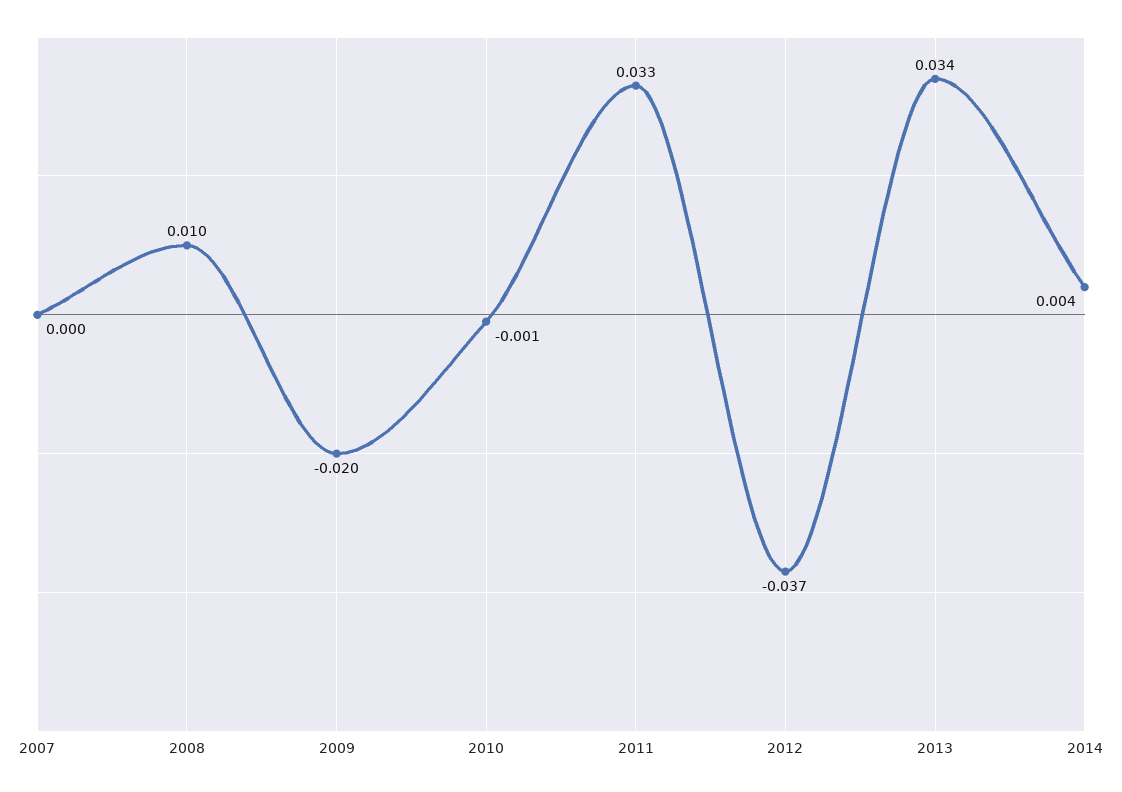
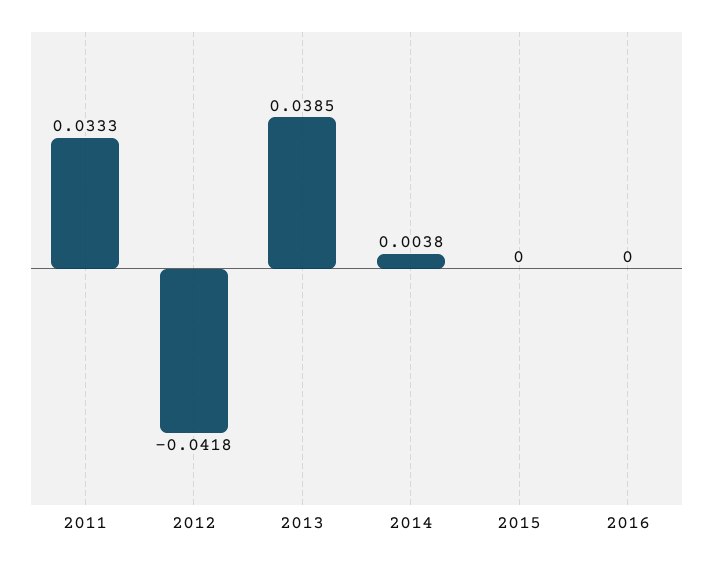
2007: 0 -> none
2008: 0.01 -> none
2009: -0.02 -> none
2010: -0.001 -> none
2012: -0.037 -> -0.0418
2013: 0.034 -> 0.0385
2015: none -> 0
2016: none -> 0

